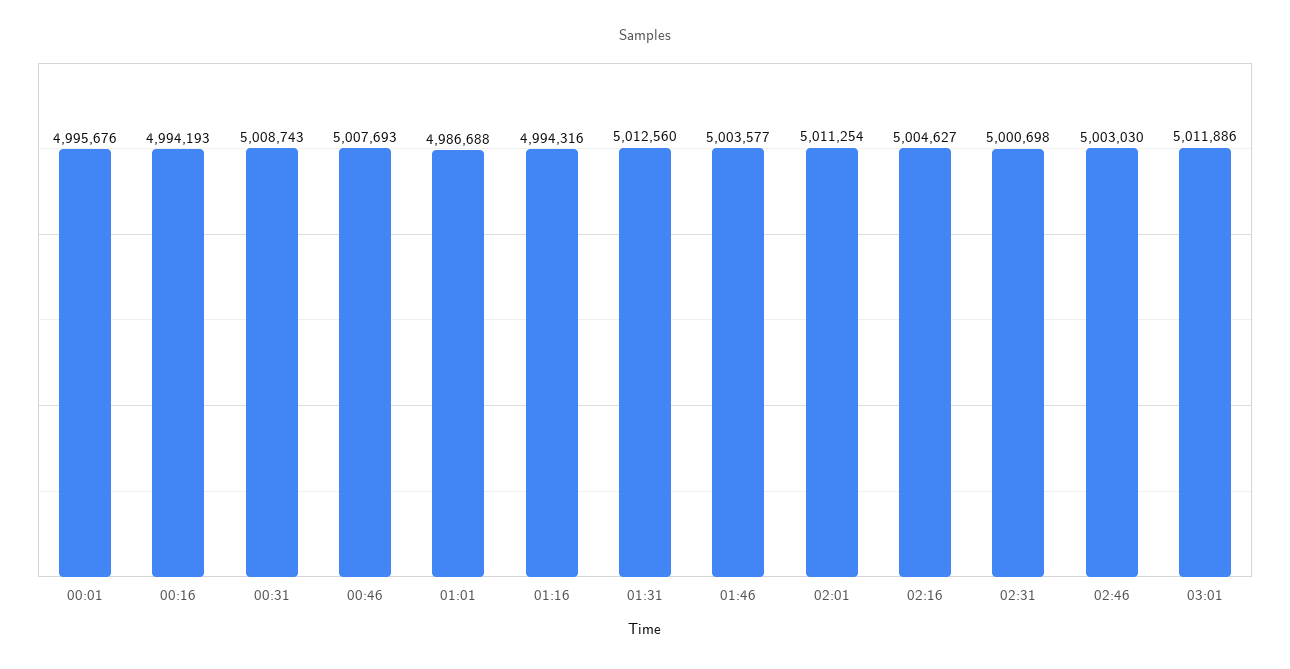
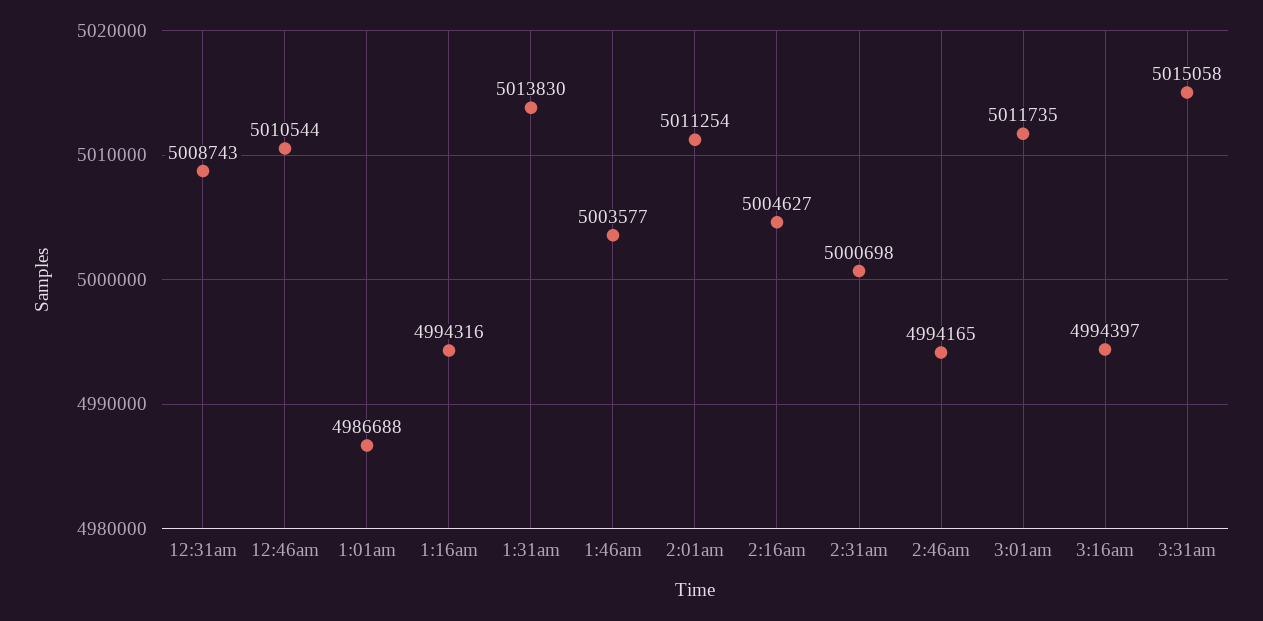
00:01: 4995676 -> none
00:16: 4994193 -> none
00:46: 5007693 -> 5010544
01:31: 5012560 -> 5013830
02:46: 5003030 -> 4994165
03:01: 5011886 -> 5011735
3:16am: none -> 4994397
3:31am: none -> 5015058

